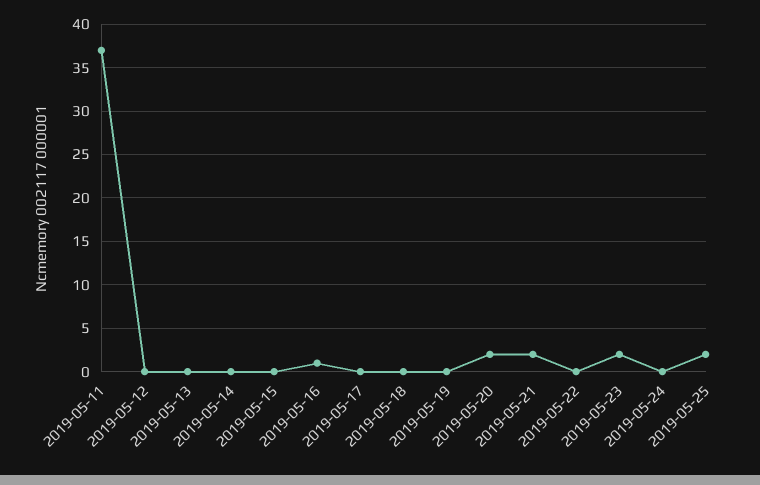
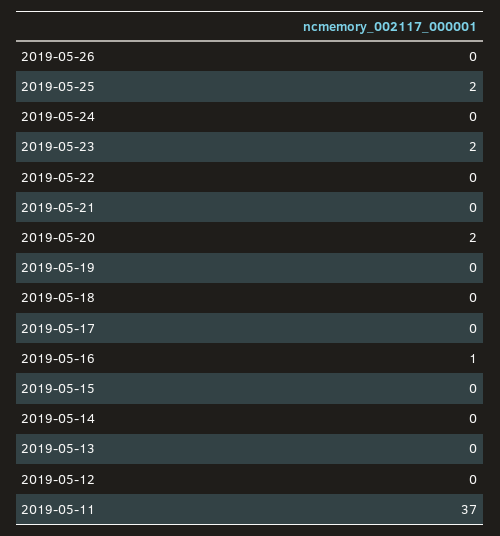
2019-05-21: 2 -> 0
2019-05-26: none -> 0

